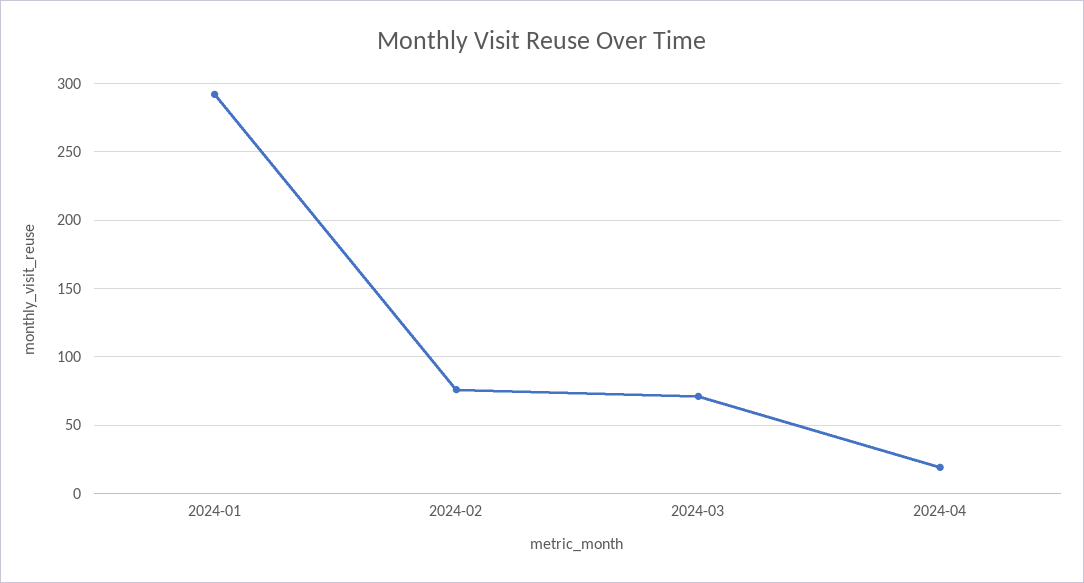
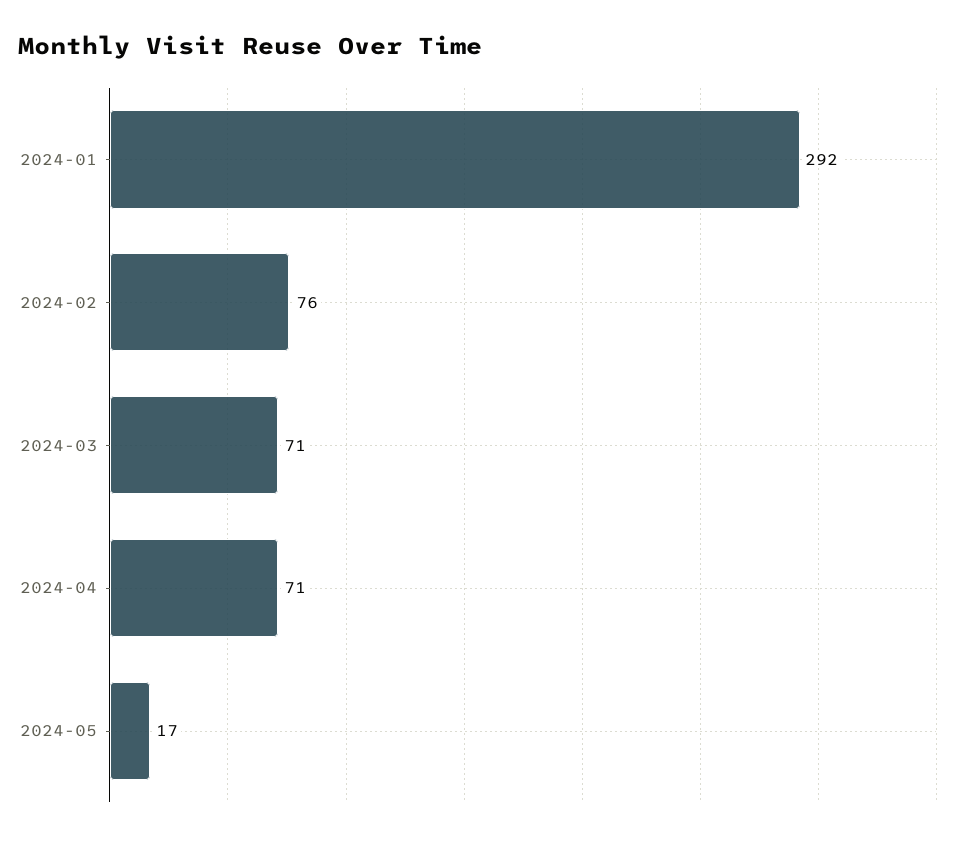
2024-04: 20 -> 71
2024-05: none -> 17

